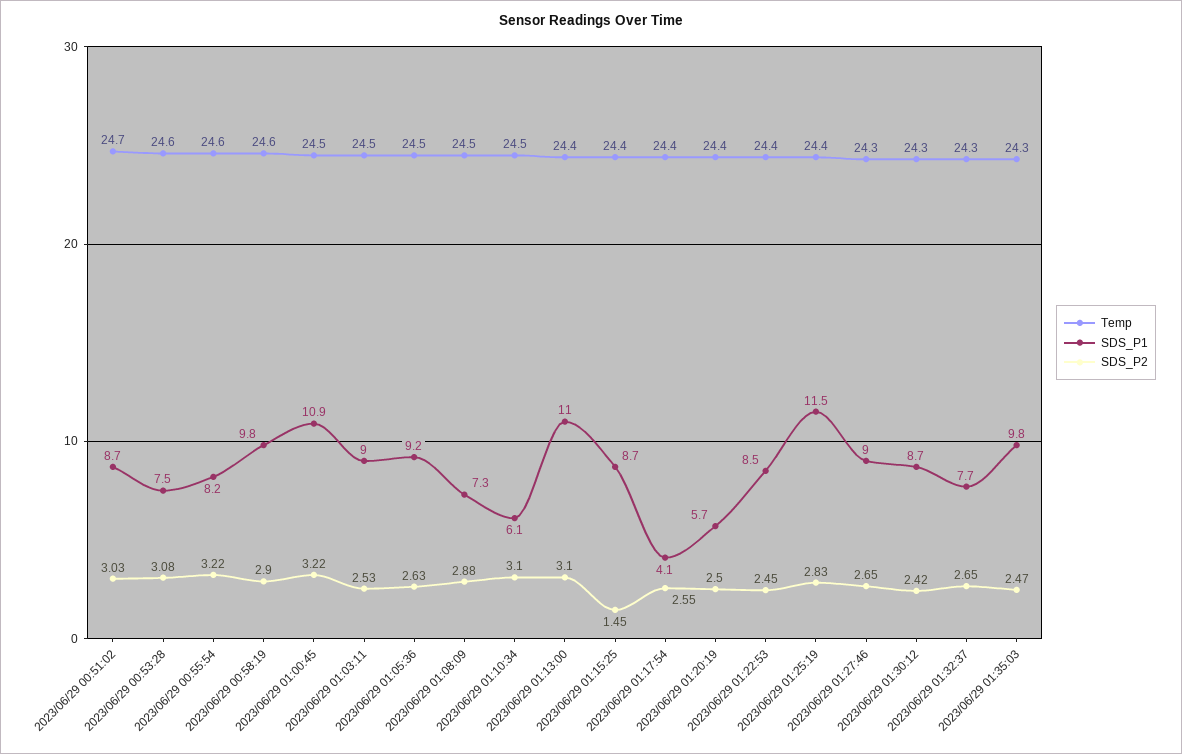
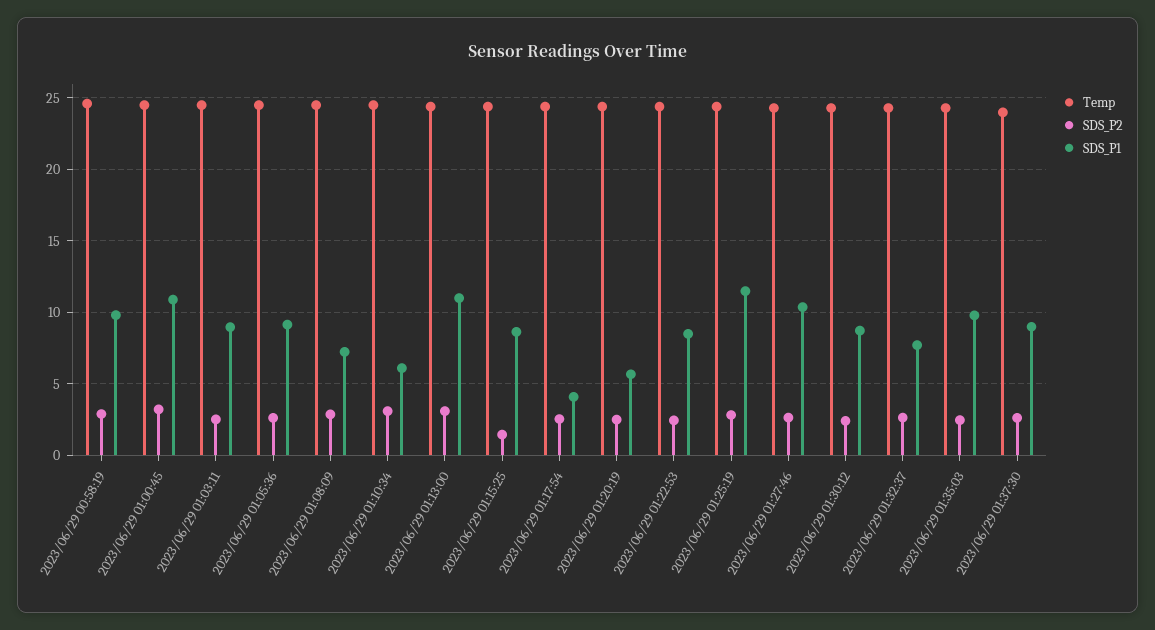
Temp, 2023/06/29 00:51:02: 24.7 -> none
SDS_P1, 2023/06/29 00:51:02: 8.7 -> none
SDS_P2, 2023/06/29 00:51:02: 3.03 -> none
Temp, 2023/06/29 00:53:28: 24.6 -> none
SDS_P1, 2023/06/29 00:53:28: 7.5 -> none
SDS_P2, 2023/06/29 00:53:28: 3.08 -> none
Temp, 2023/06/29 00:55:54: 24.6 -> none
SDS_P1, 2023/06/29 00:55:54: 8.2 -> none
SDS_P2, 2023/06/29 00:55:54: 3.22 -> none
SDS_P1, 2023/06/29 01:27:46: 9 -> 10.5
Temp, 2023/06/29 01:37:30: none -> 24
SDS_P2, 2023/06/29 01:37:30: none -> 2.5
SDS_P1, 2023/06/29 01:37:30: none -> 9

